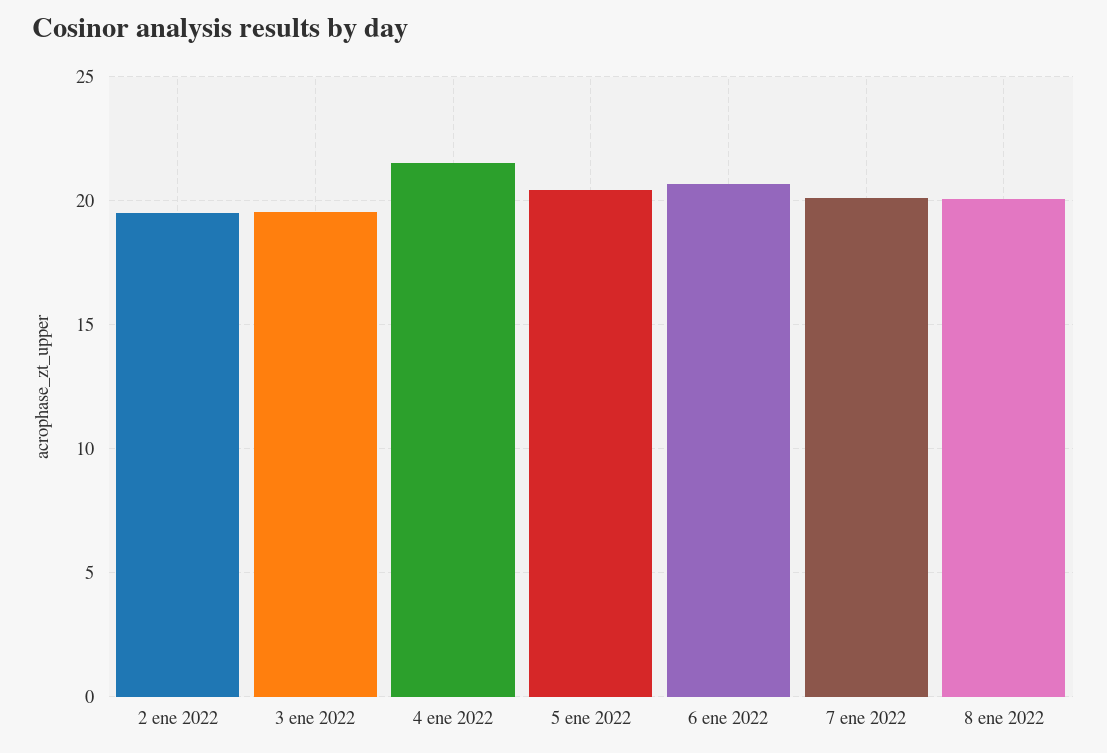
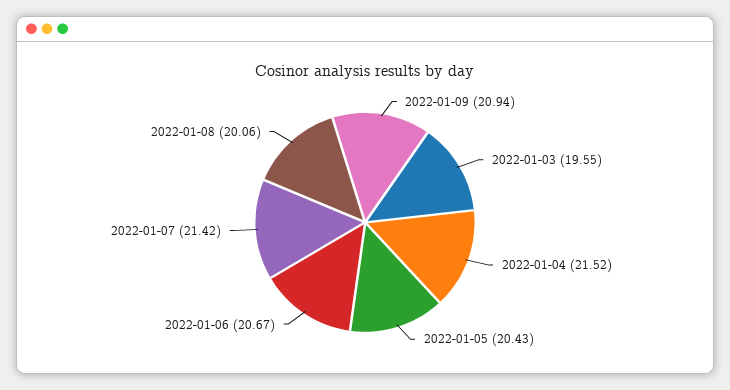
2 ene 2022: 19.5 -> none
7 ene 2022: 20 -> 21.42
2022-01-09: none -> 20.94

